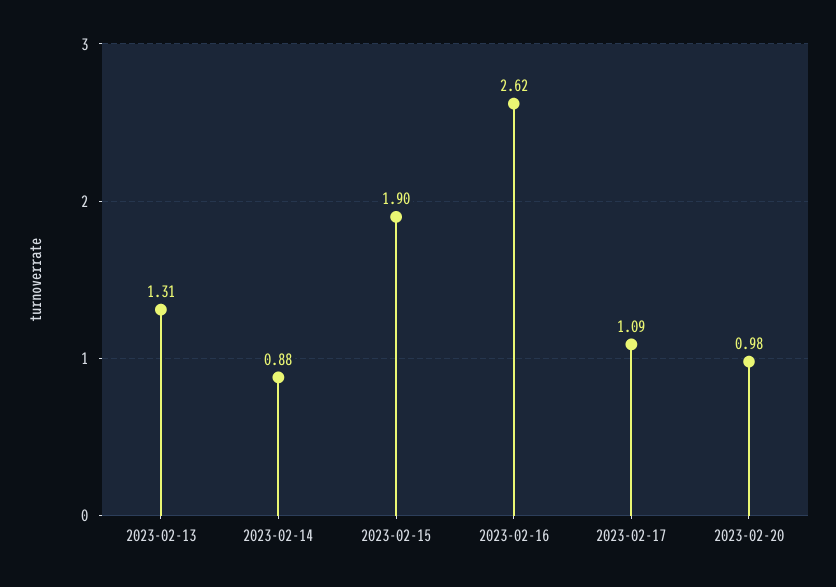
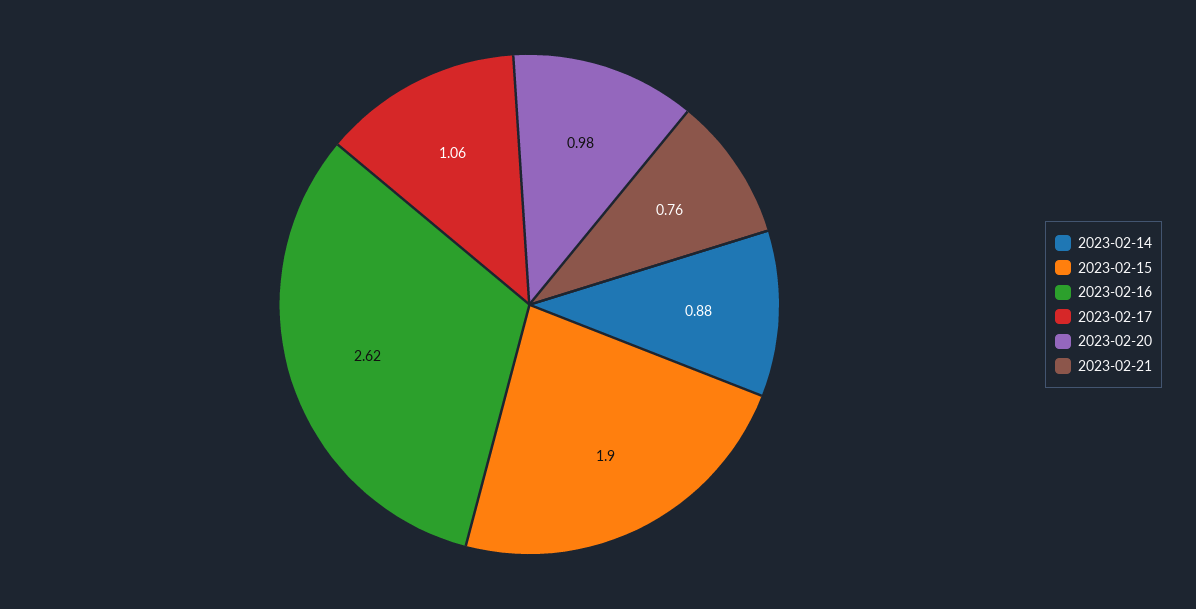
2023-02-13: 1.31 -> none
2023-02-17: 1.09 -> 1.06
2023-02-21: none -> 0.76

